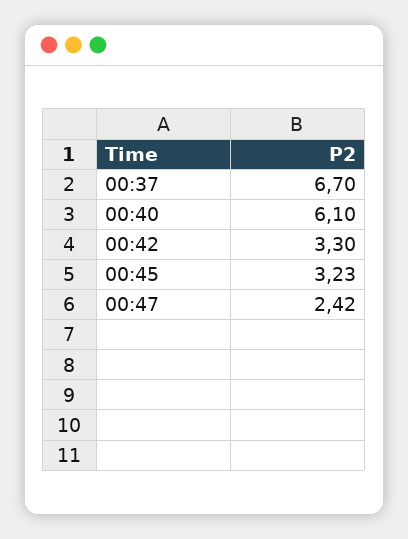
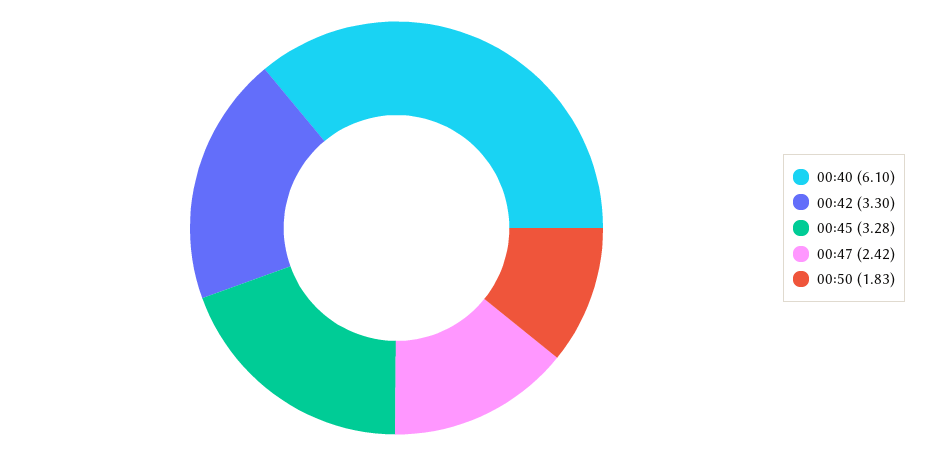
00:37: 6.7 -> none
00:45: 3.23 -> 3.28
00:50: none -> 1.83

